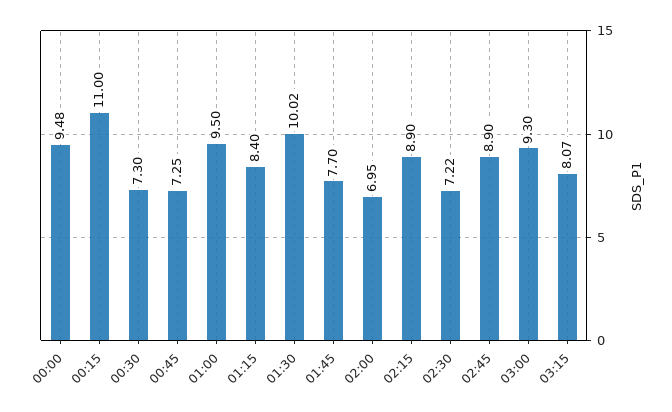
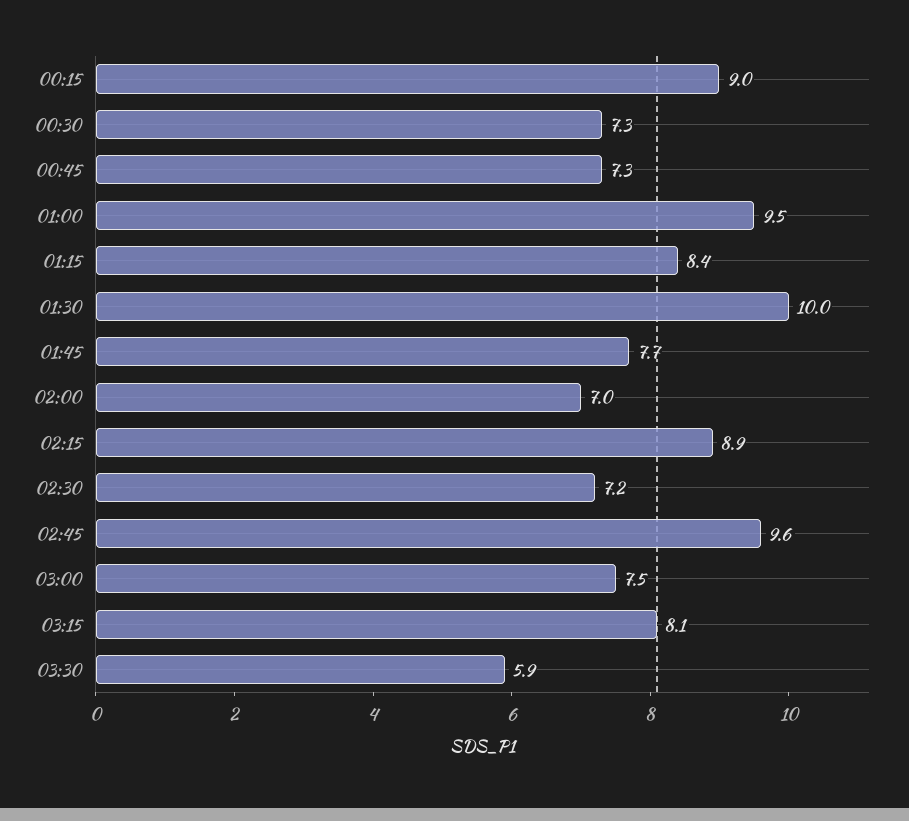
00:00: 9.48 -> none
00:15: 11 -> 9
02:45: 8.9 -> 9.6
03:00: 9.3 -> 7.5
03:30: none -> 5.9

